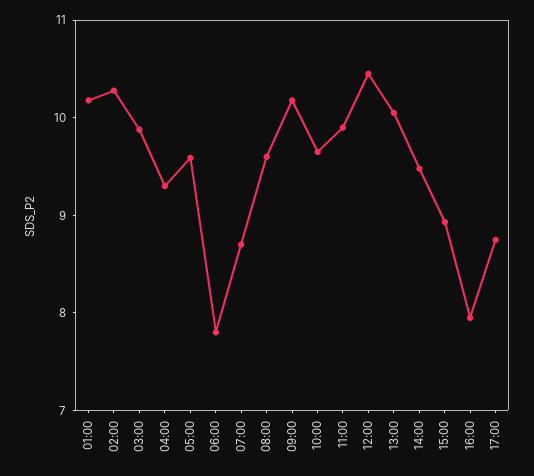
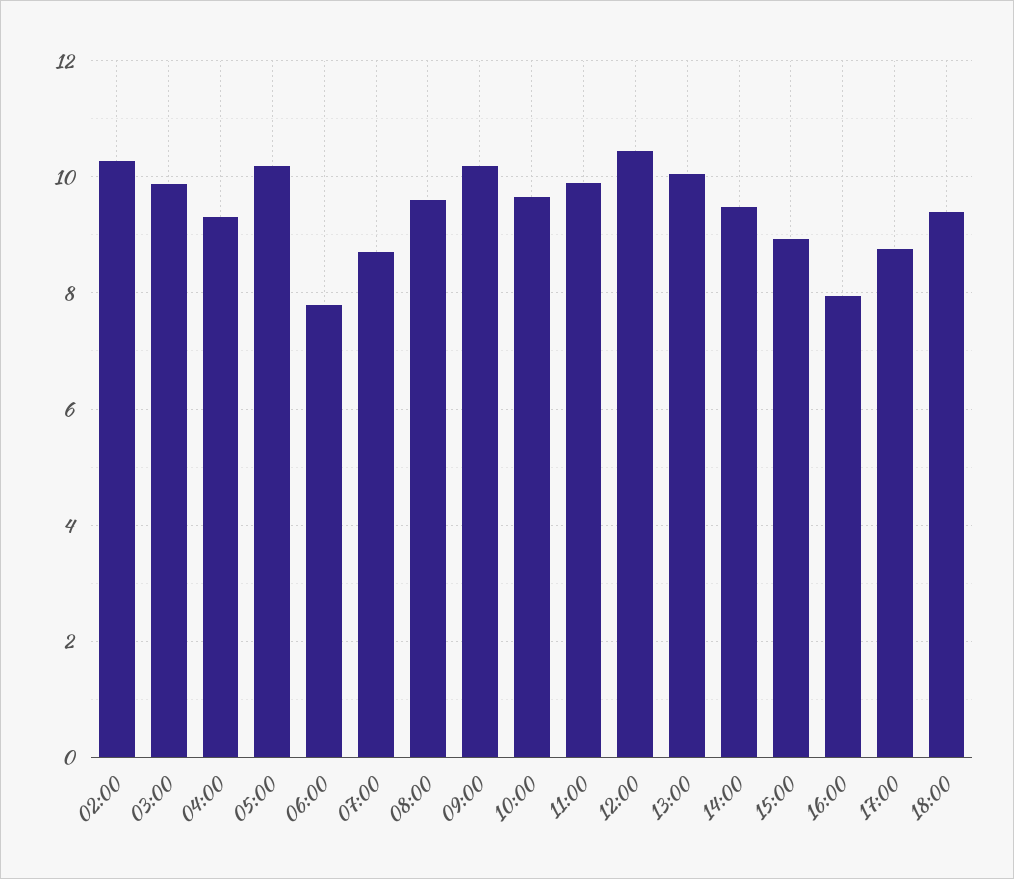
01:00: 10.2 -> none
05:00: 9.6 -> 10.2
18:00: none -> 9.4

